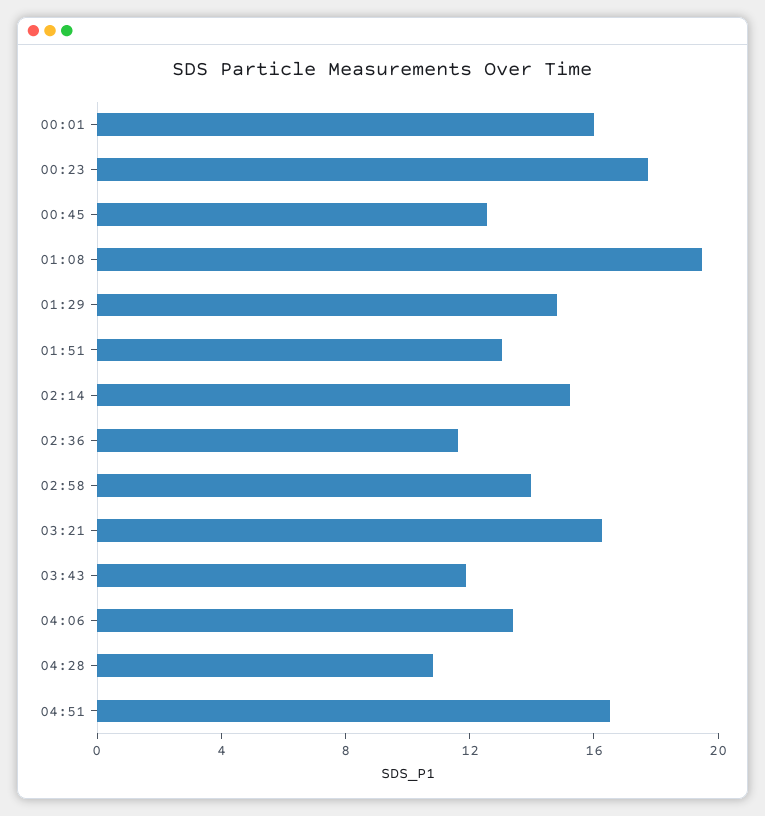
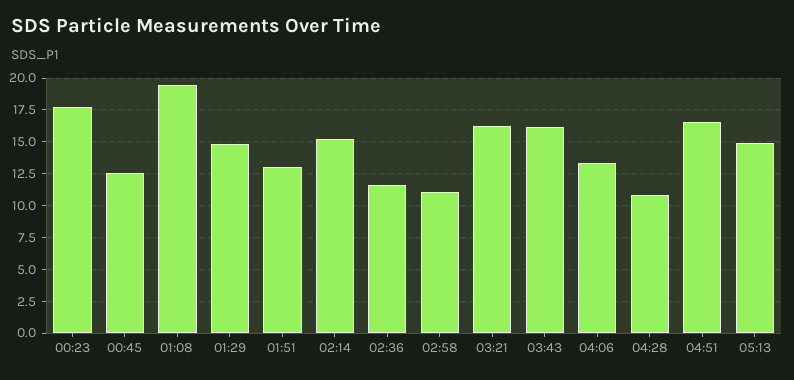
00:01: 16 -> none
02:58: 14 -> 11
03:43: 12 -> 16
05:13: none -> 15

